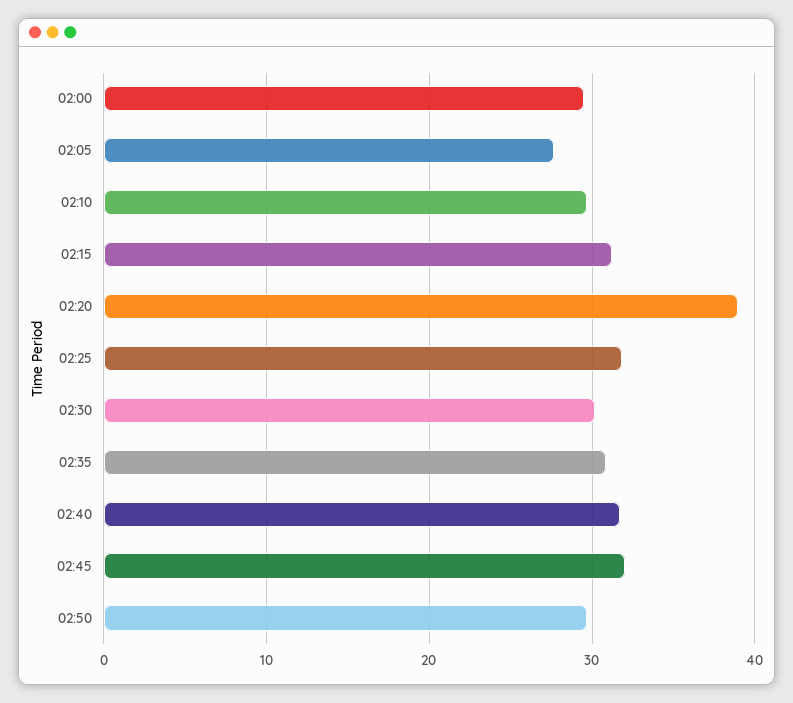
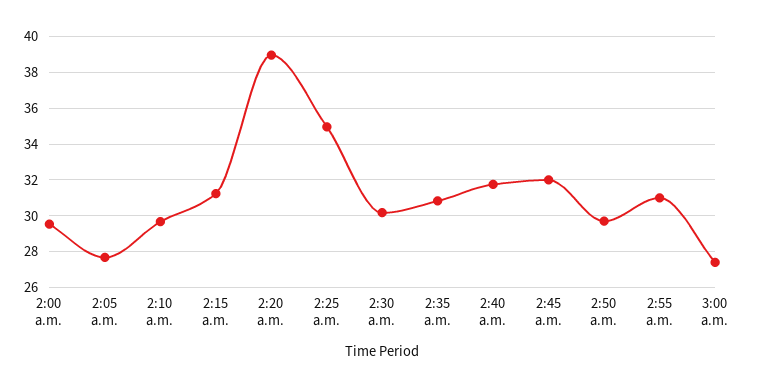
02:25: 32 -> 35
2:55 a.m.: none -> 31
3:00 a.m.: none -> 27.5

